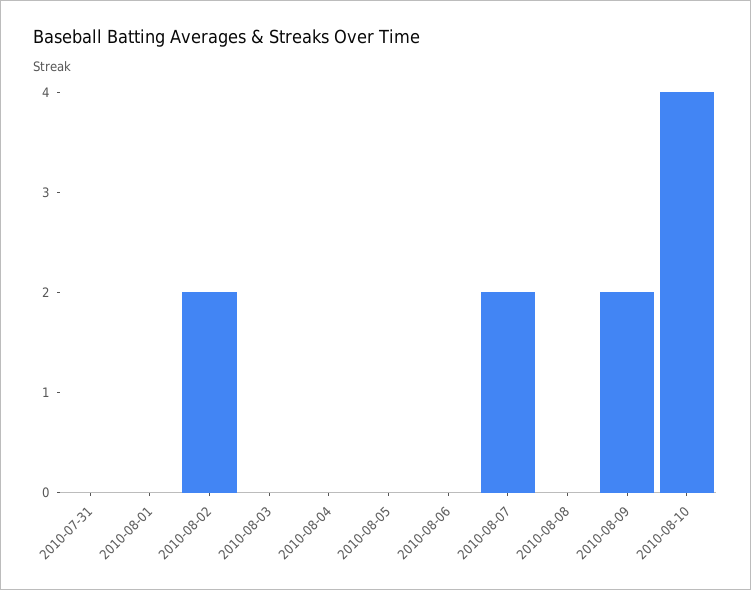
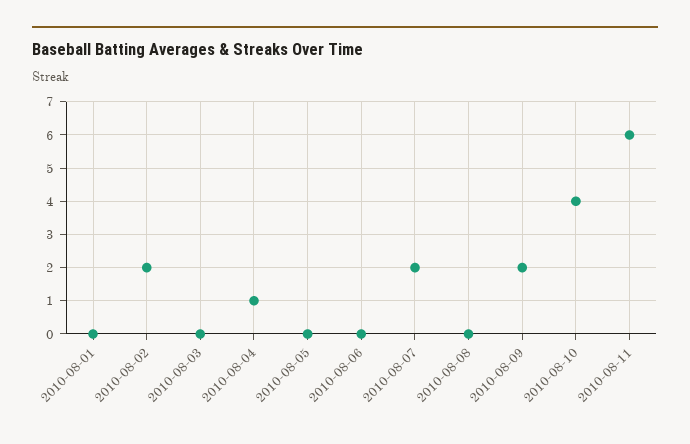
2010-07-31: 0 -> none
2010-08-04: 0 -> 1
2010-08-11: none -> 6

